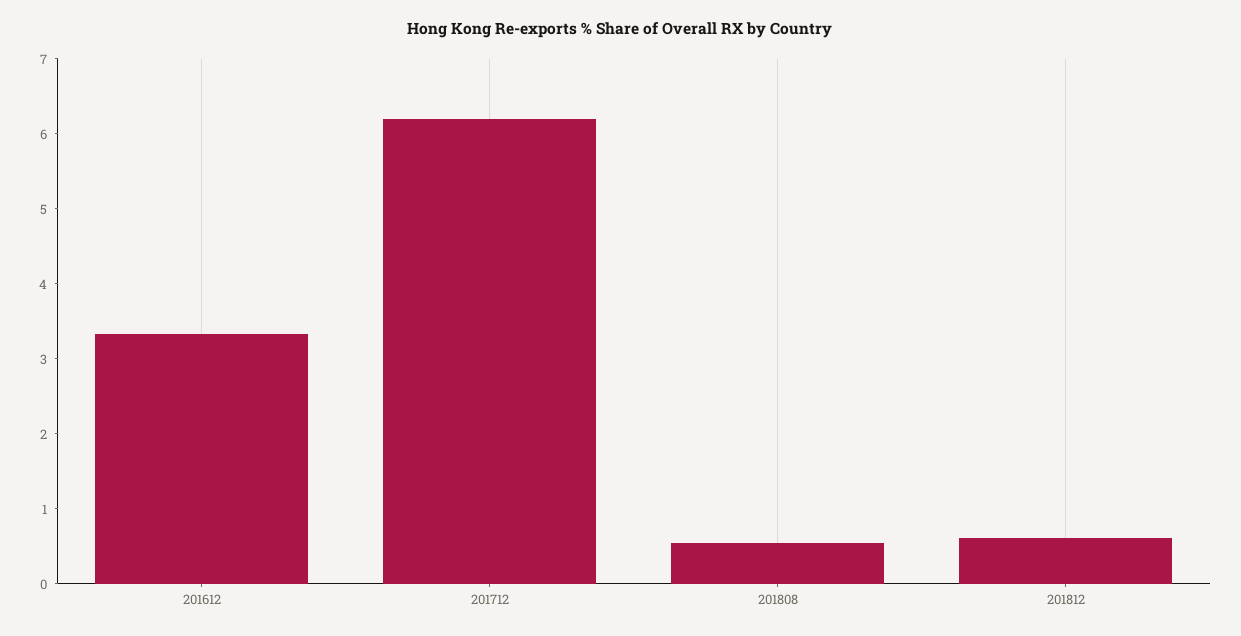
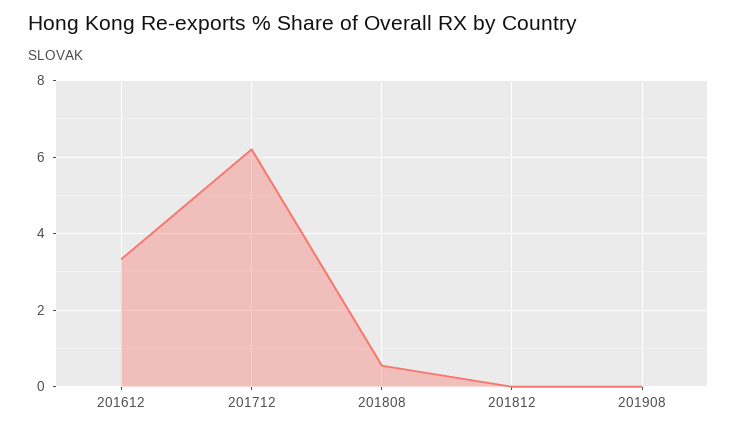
201812: 0.6 -> 0
201908: none -> 0

